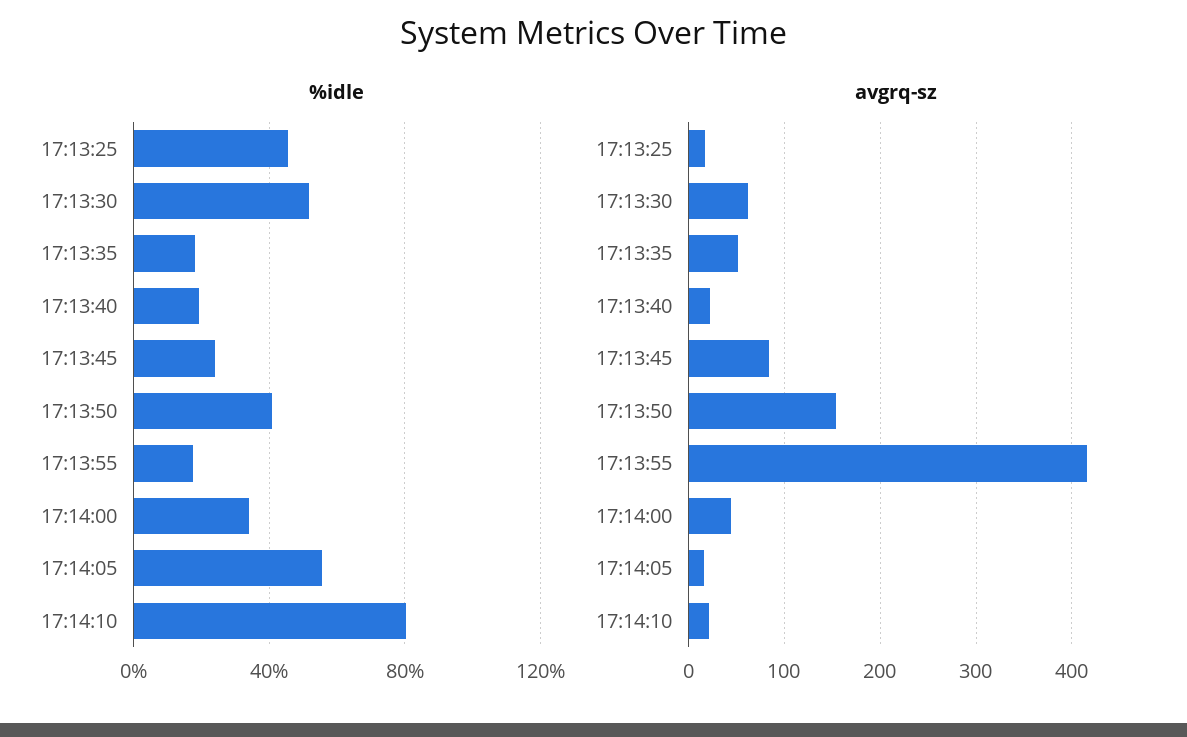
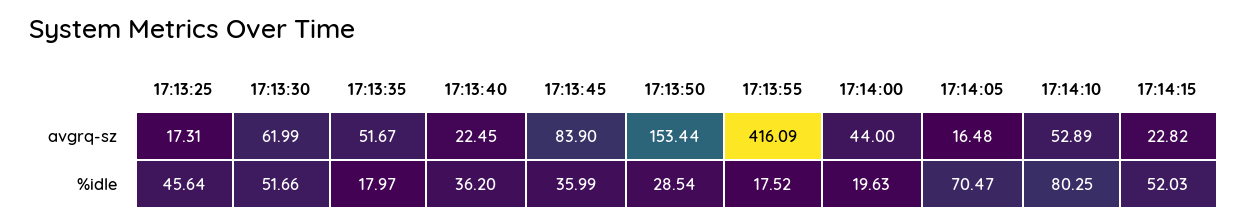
%idle, 17:13:40: 20 -> 36.2
%idle, 17:13:45: 25 -> 35.99
%idle, 17:13:50: 40 -> 28.54
%idle, 17:14:00: 35 -> 19.63
%idle, 17:14:05: 55 -> 70.47
avgrq-sz, 17:14:10: 20 -> 52.89
avgrq-sz, 17:14:15: none -> 22.82
%idle, 17:14:15: none -> 52.03

